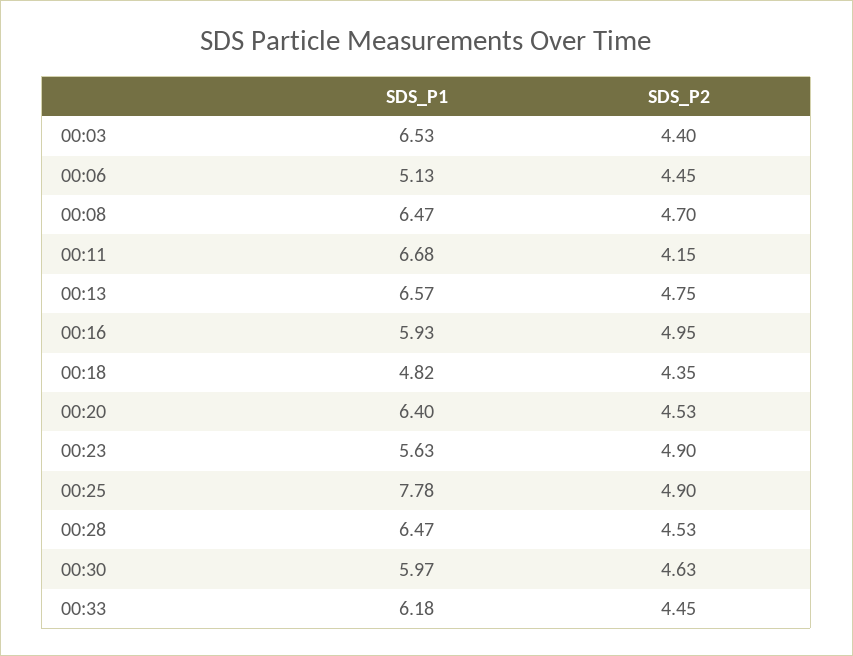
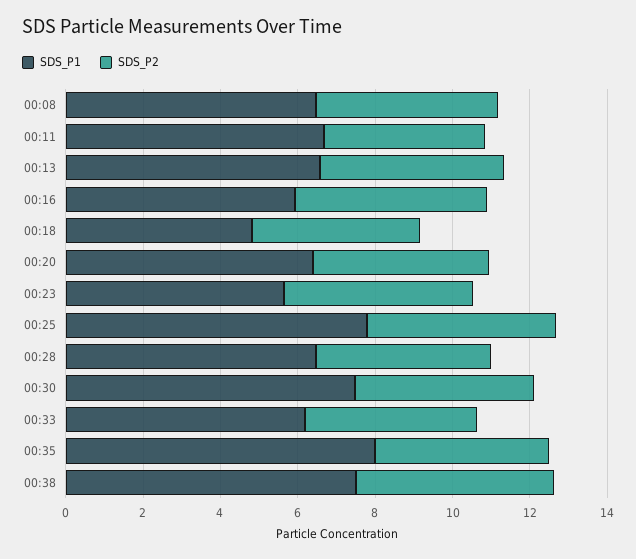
SDS_P1, 00:03: 6.53 -> none
SDS_P2, 00:03: 4.4 -> none
SDS_P1, 00:06: 5.13 -> none
SDS_P2, 00:06: 4.45 -> none
SDS_P1, 00:30: 5.97 -> 7.5
SDS_P1, 00:35: none -> 8
SDS_P2, 00:35: none -> 4.5
SDS_P1, 00:38: none -> 7.5
SDS_P2, 00:38: none -> 5

